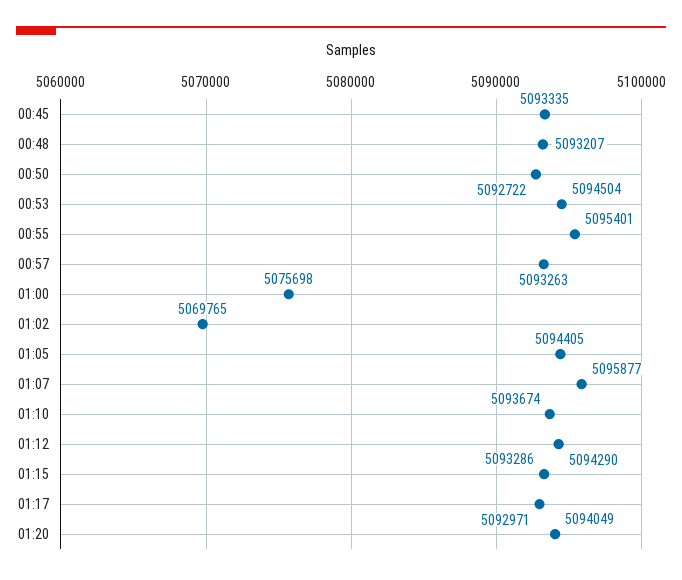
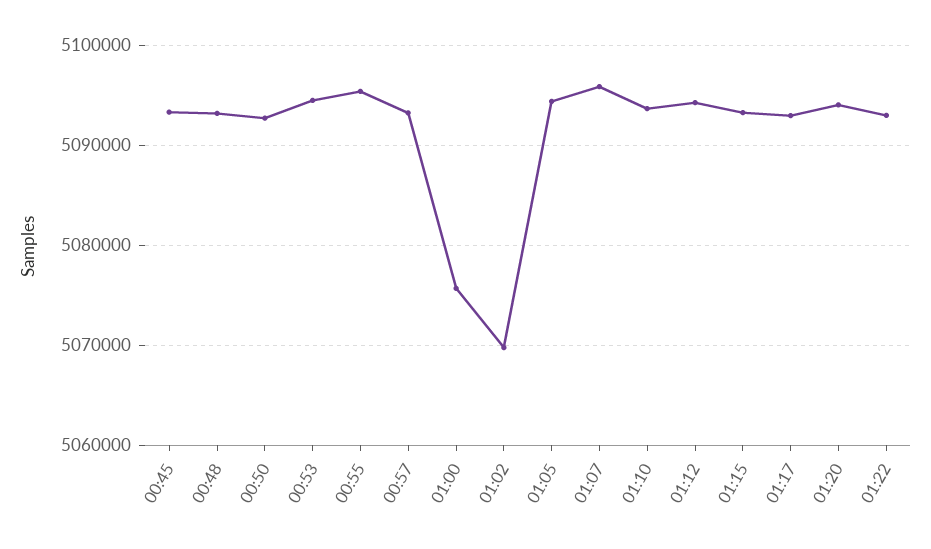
01:22: none -> 5093000

